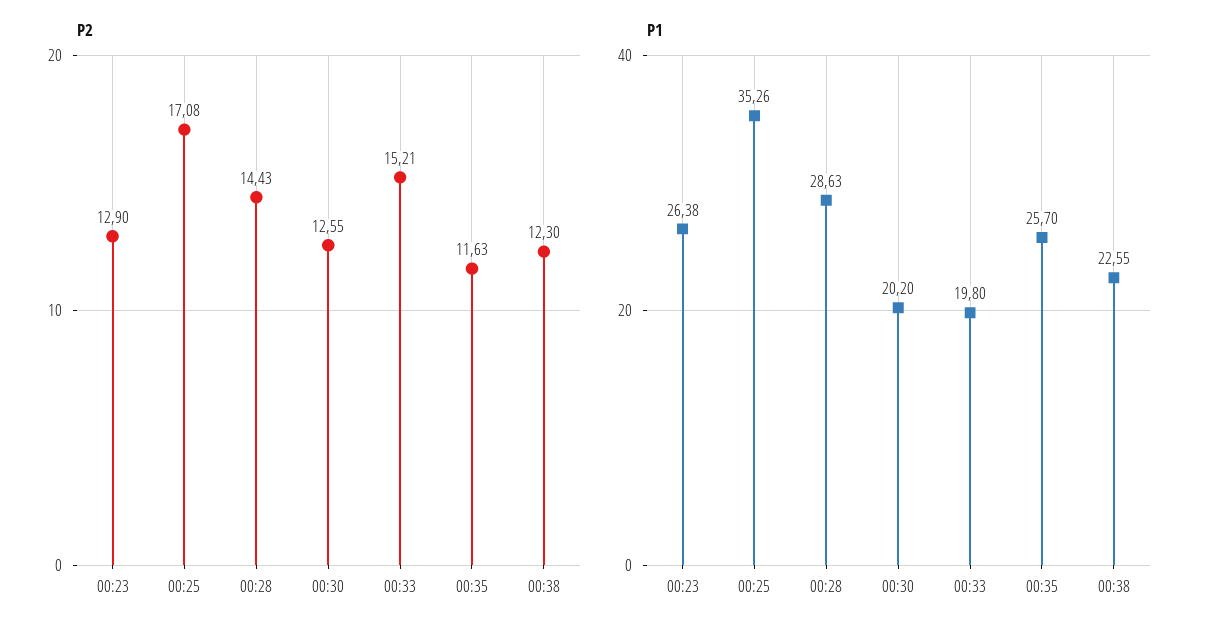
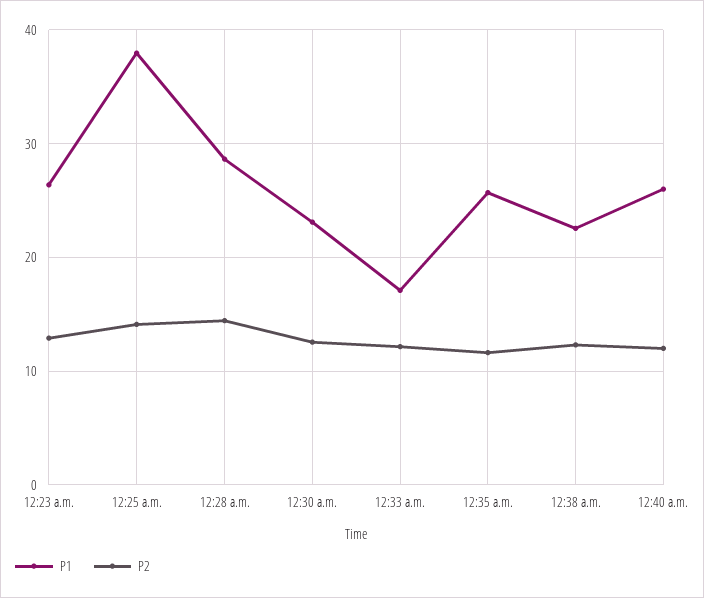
P2, 00:25: 17.08 -> 14
P2, 00:33: 15.21 -> 12
P1, 00:25: 35.26 -> 38
P1, 00:30: 20.2 -> 23
P1, 00:33: 19.8 -> 17
P1, 12:40 a.m.: none -> 26
P2, 12:40 a.m.: none -> 12

